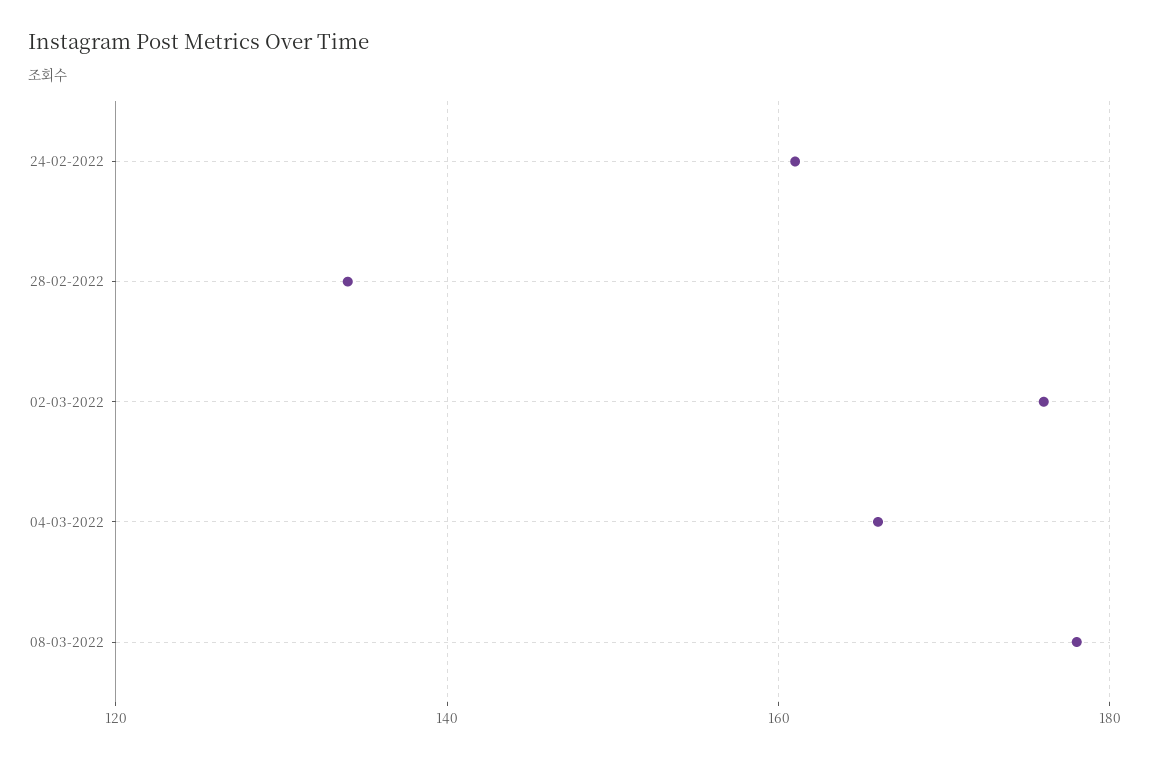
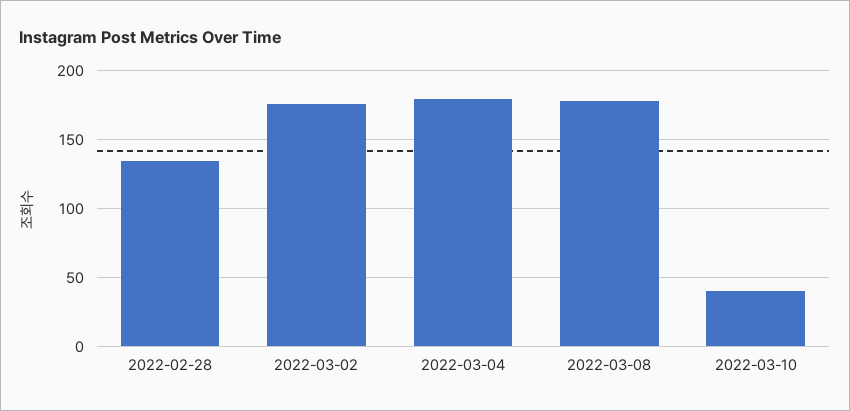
24-02-2022: 160 -> none
04-03-2022: 165 -> 180
2022-03-10: none -> 40

